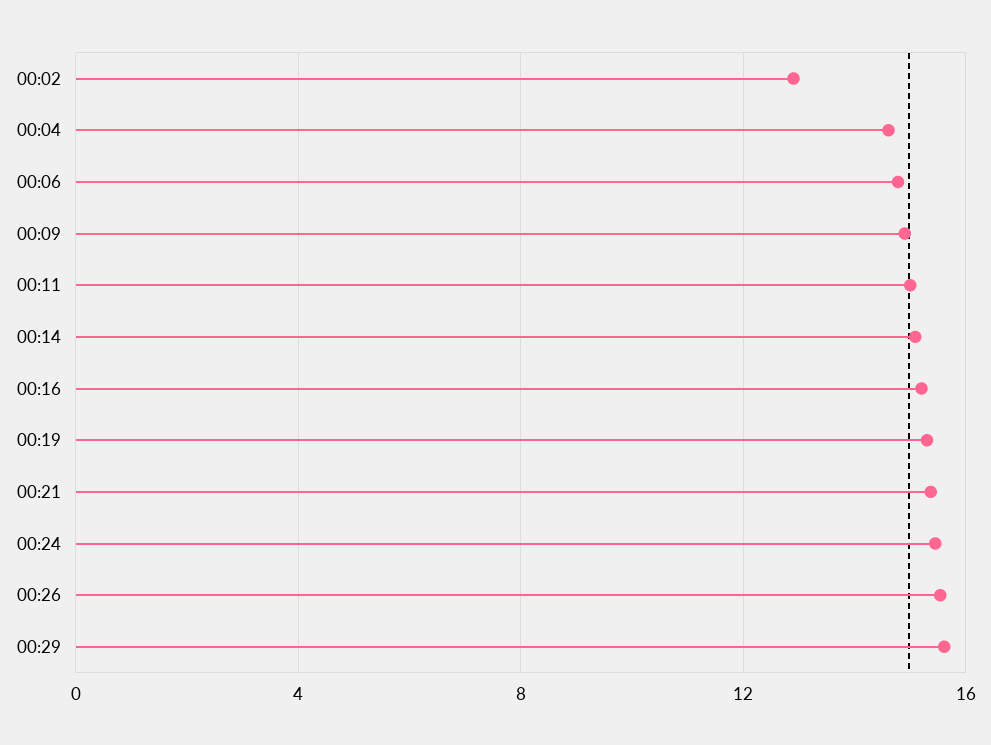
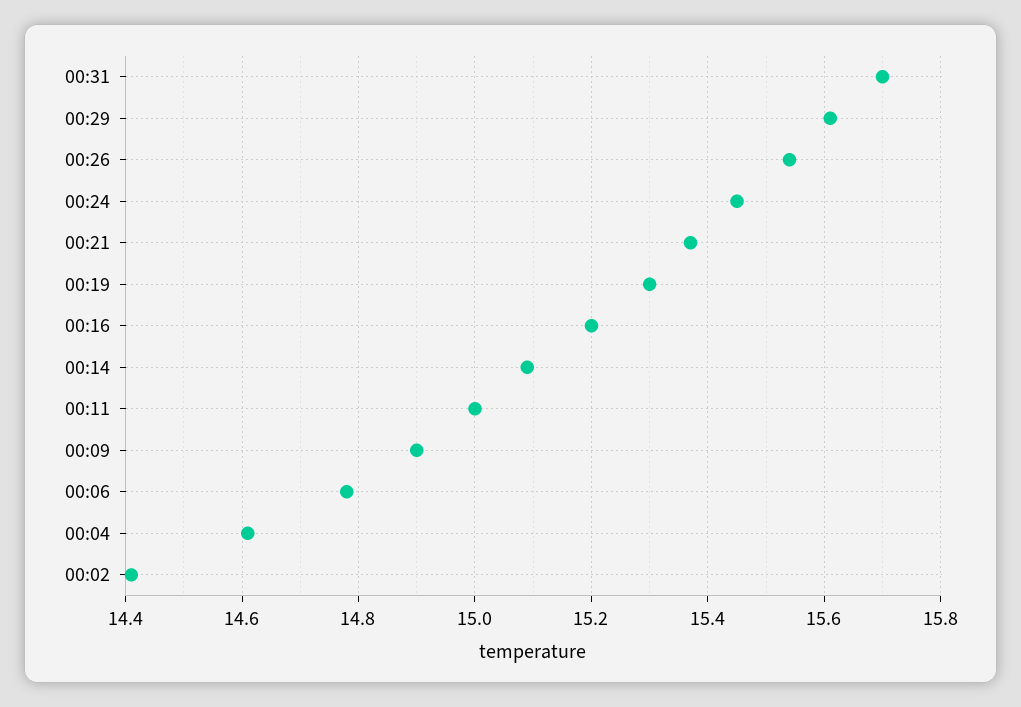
00:02: 13 -> 14.4
00:31: none -> 15.7

